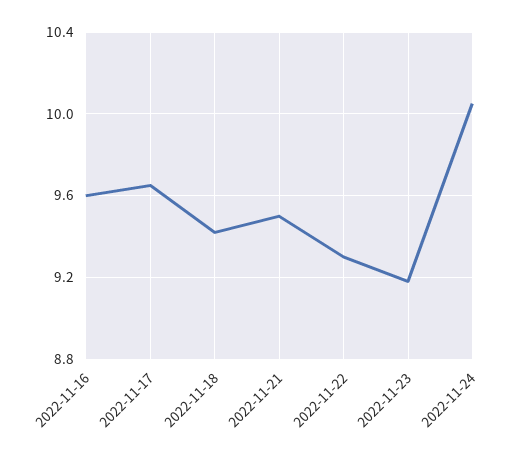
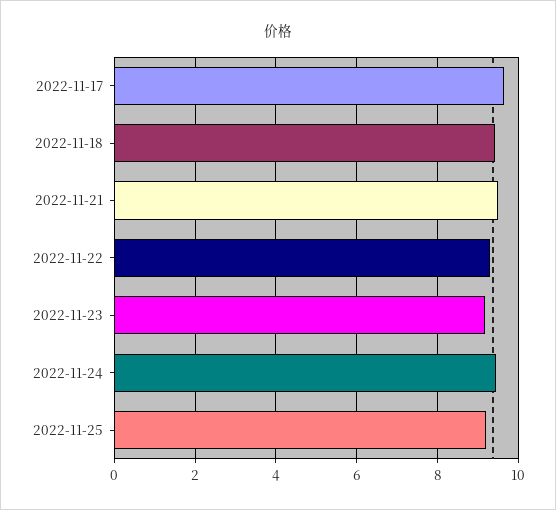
2022-11-16: 9.6 -> none
2022-11-24: 10.05 -> 9.4
2022-11-25: none -> 9.2

